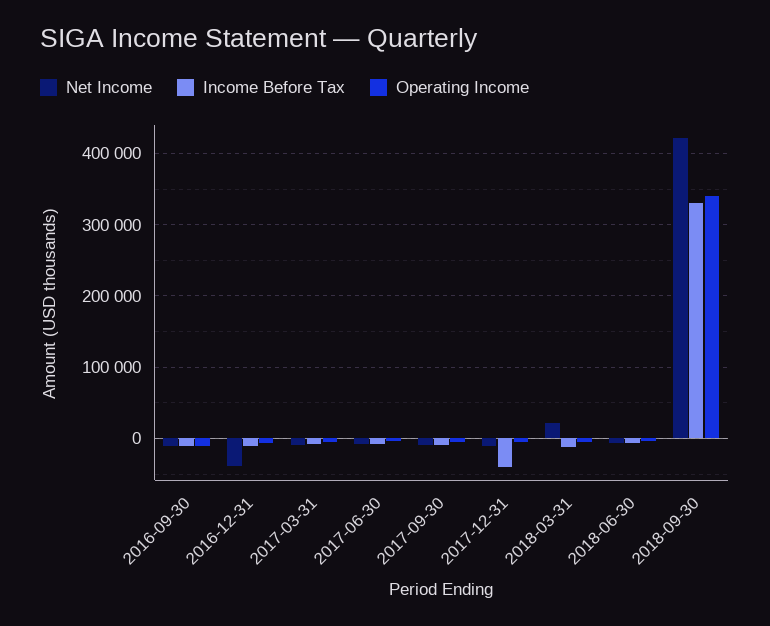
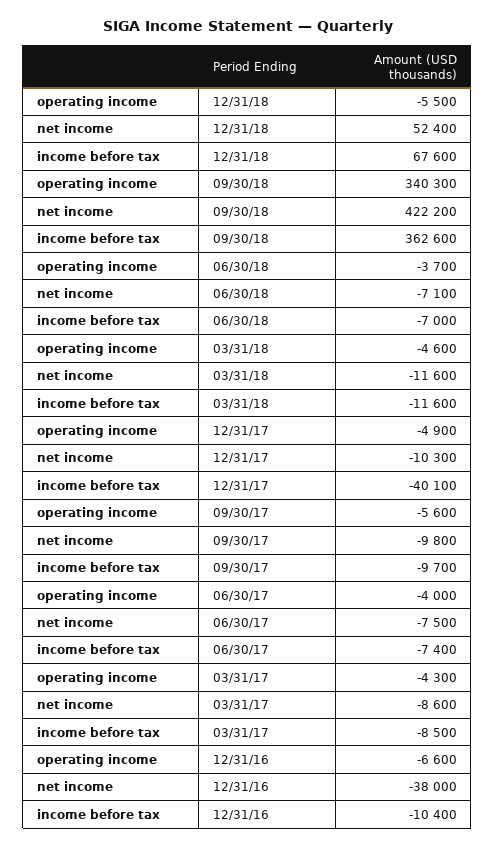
Net Income, 2016-09-30: -10000 -> none
Income Before Tax, 2016-09-30: -10000 -> none
Operating Income, 2016-09-30: -10000 -> none
Net Income, 2018-03-31: 20000 -> -11600
Income Before Tax, 2018-09-30: 330000 -> 362600
Operating Income, 12/31/18: none -> -5500
Net Income, 12/31/18: none -> 52400
Income Before Tax, 12/31/18: none -> 67600

